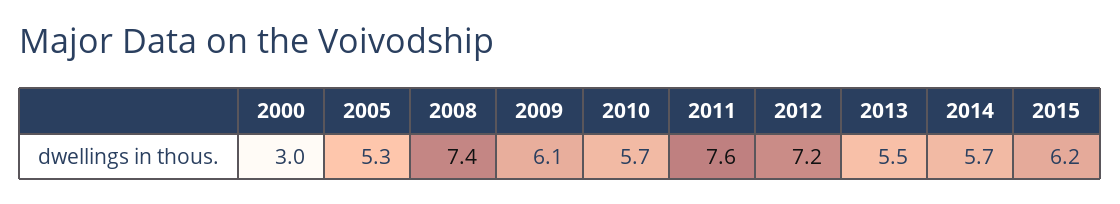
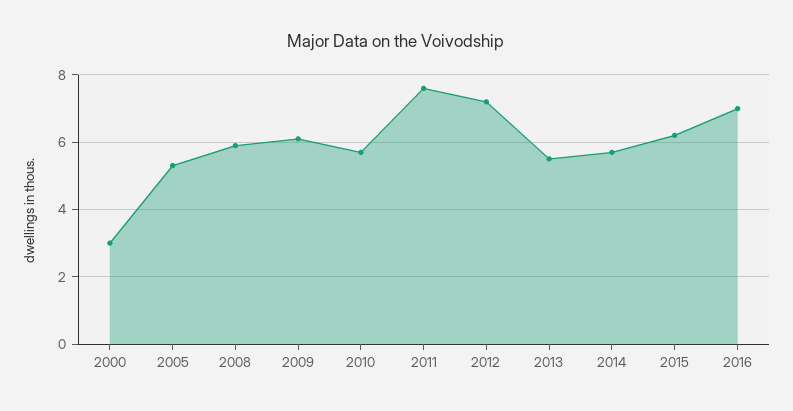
2008: 7.4 -> 6
2016: none -> 7

